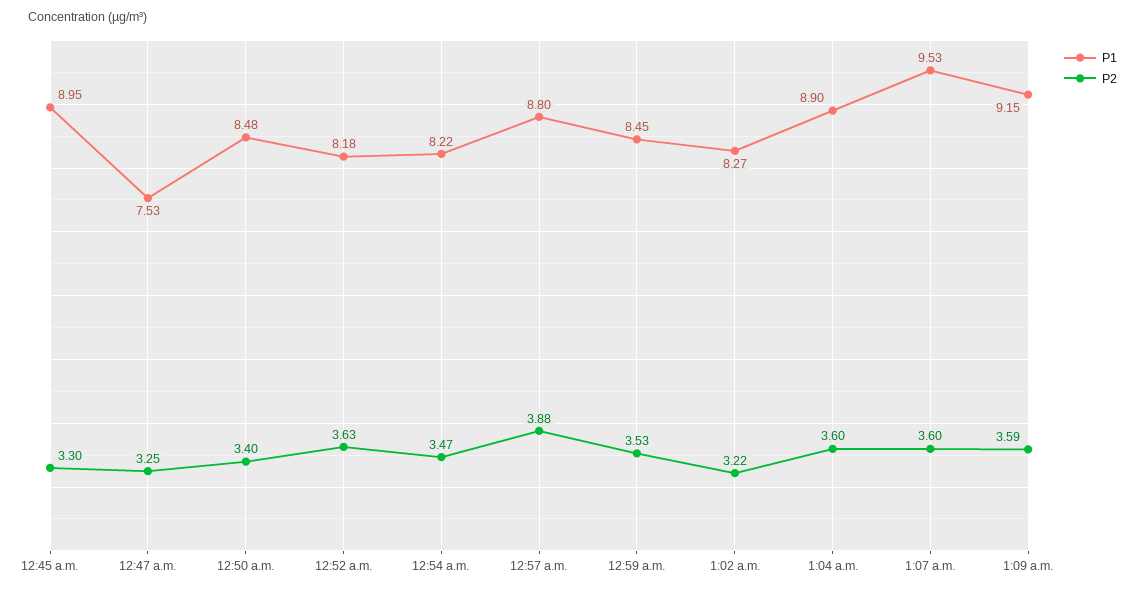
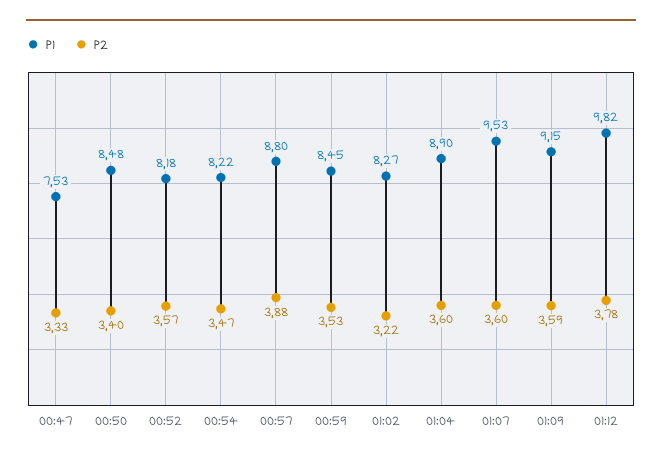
P1, 12:45 a.m.: 8.95 -> none
P2, 12:45 a.m.: 3.3 -> none
P2, 12:47 a.m.: 3.25 -> 3.33
P2, 12:52 a.m.: 3.63 -> 3.57
P1, 01:12: none -> 9.82
P2, 01:12: none -> 3.78

